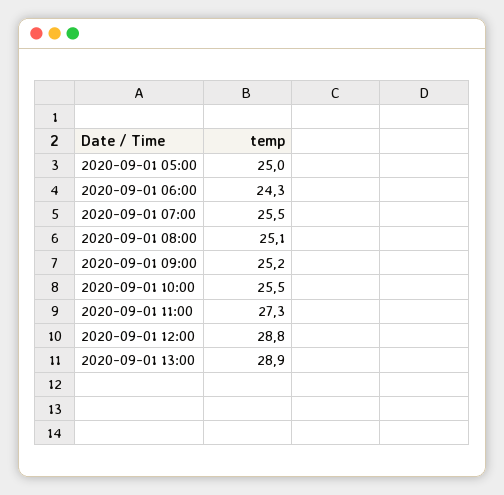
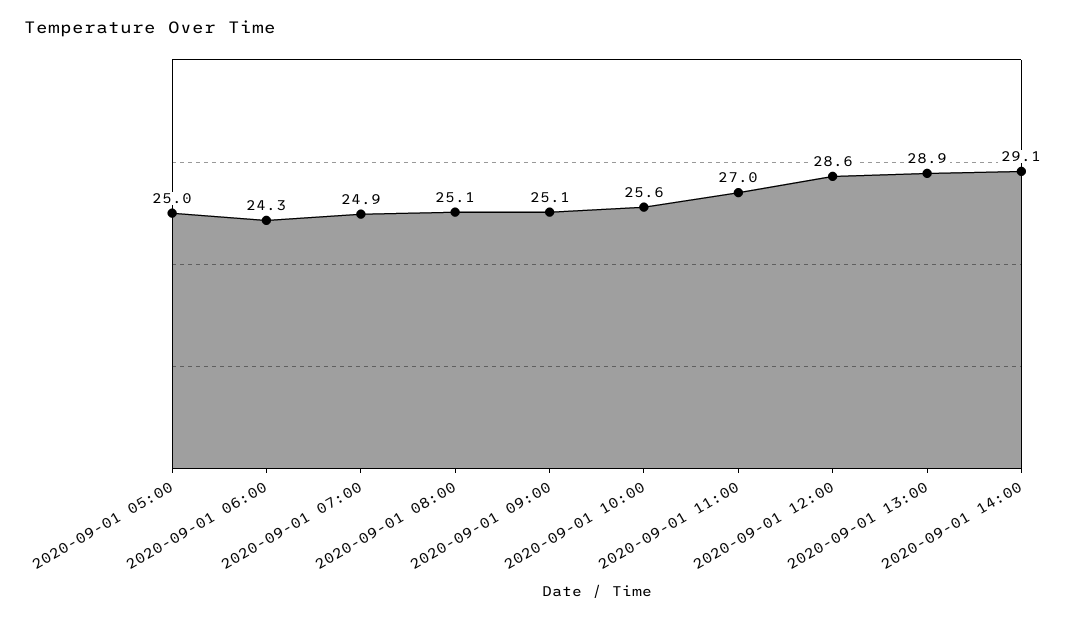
2020-09-01 07:00: 25.5 -> 24.9
2020-09-01 09:00: 25.2 -> 25.1
2020-09-01 10:00: 25.5 -> 25.6
2020-09-01 11:00: 27.3 -> 27
2020-09-01 12:00: 28.8 -> 28.6
2020-09-01 14:00: none -> 29.1

